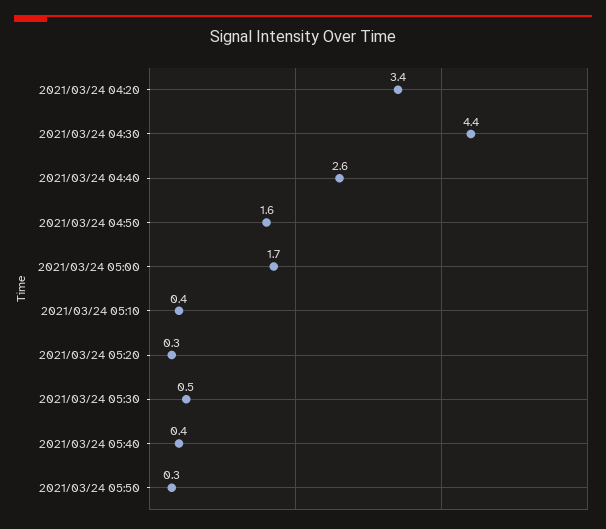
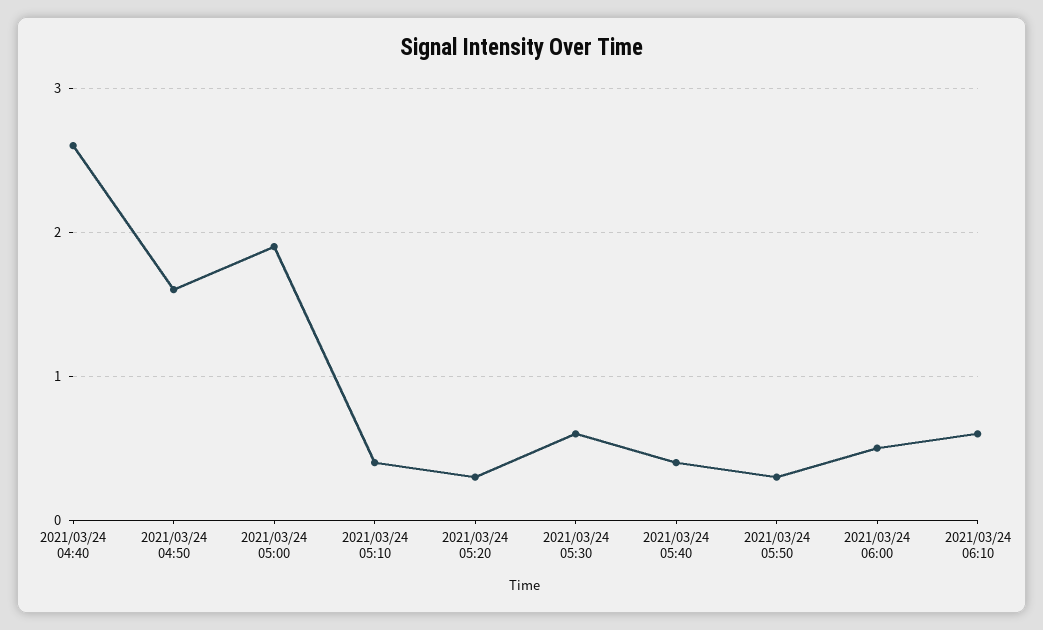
2021/03/24 04:20: 3.4 -> none
2021/03/24 04:30: 4.4 -> none
2021/03/24 05:00: 1.7 -> 1.9
2021/03/24 05:30: 0.5 -> 0.6
2021/03/24 06:00: none -> 0.5
2021/03/24 06:10: none -> 0.6

